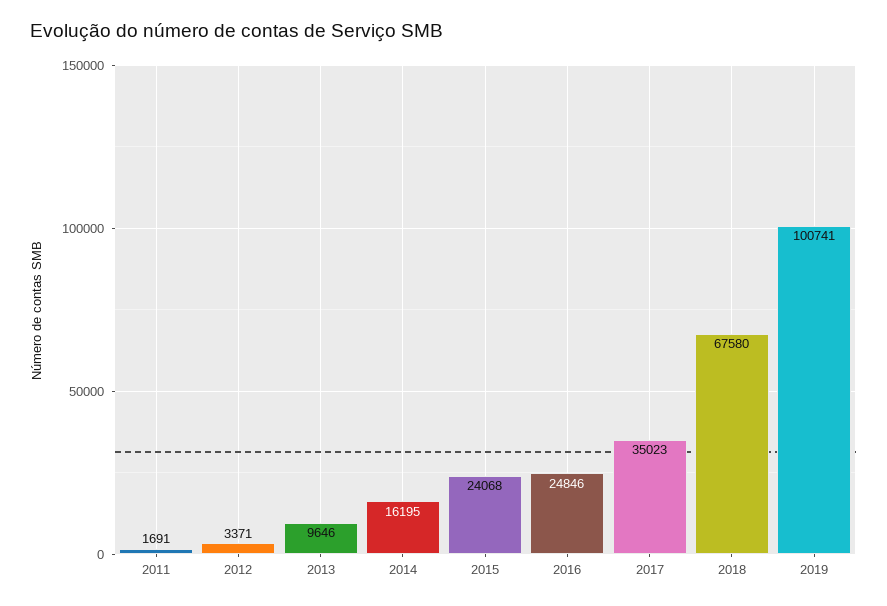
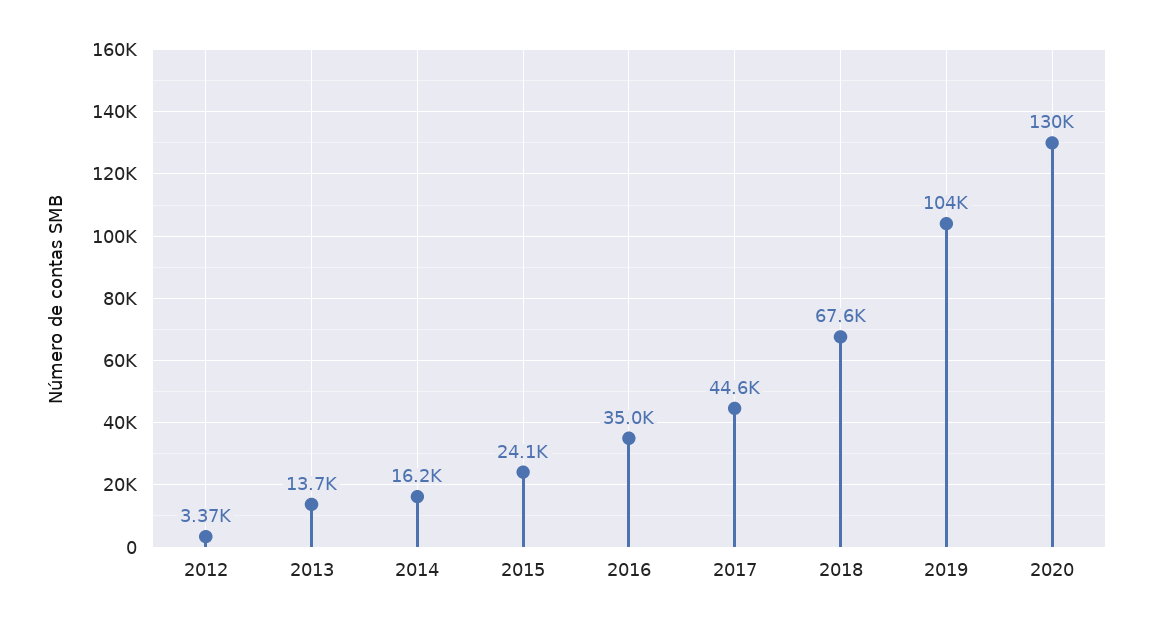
2011: 1691 -> none
2013: 9646 -> 13700
2016: 24846 -> 35000
2017: 35023 -> 44600
2019: 100741 -> 104000
2020: none -> 130000

